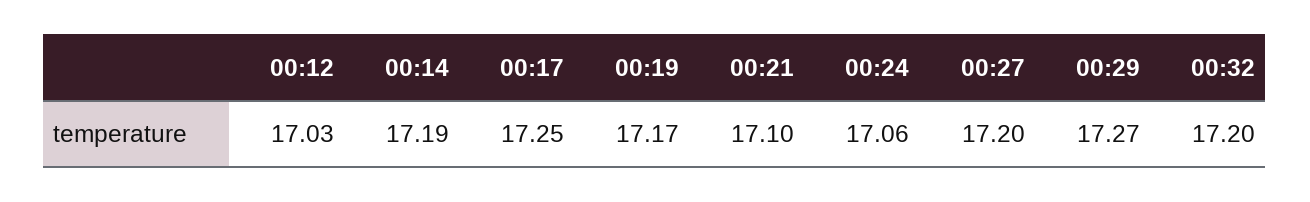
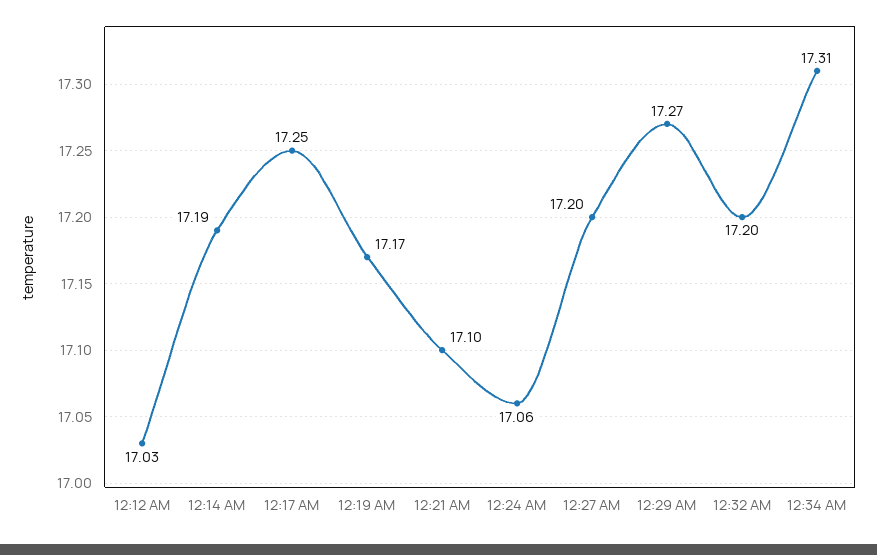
12:34 AM: none -> 17.31

